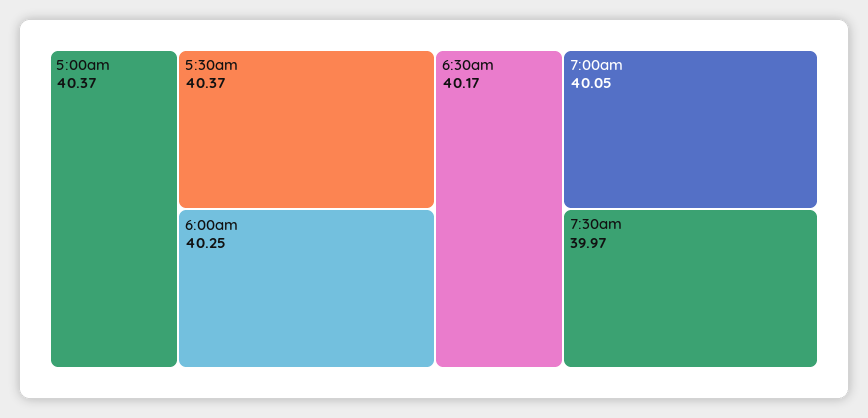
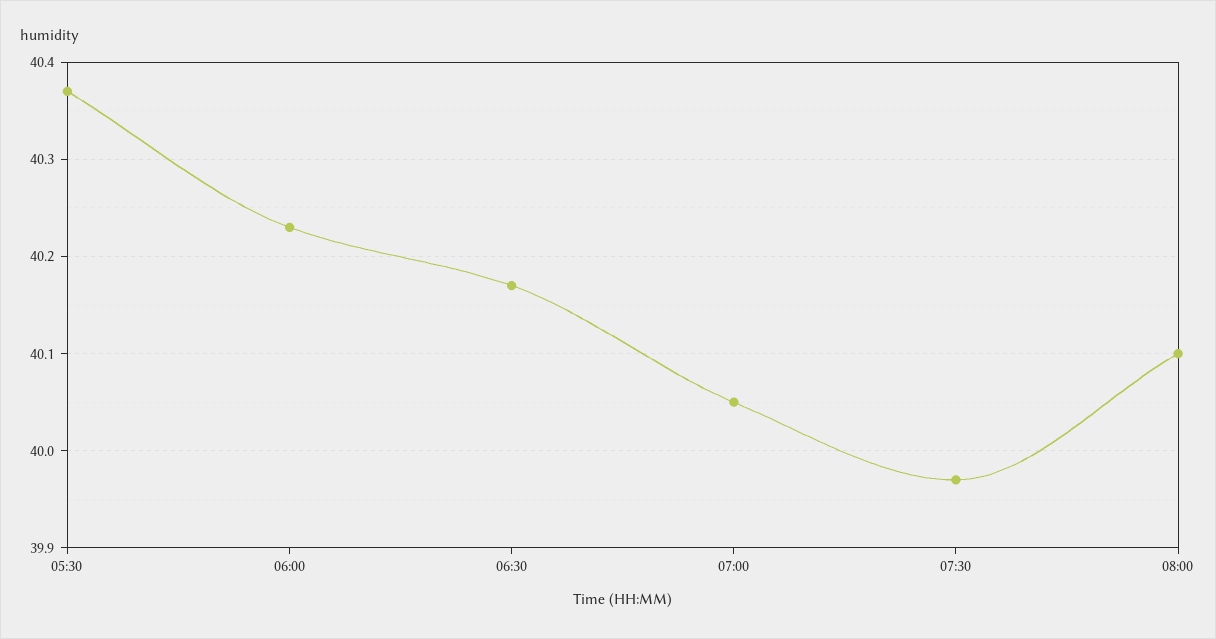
5:00am: 40.37 -> none
6:00am: 40.25 -> 40.23
08:00: none -> 40.1

